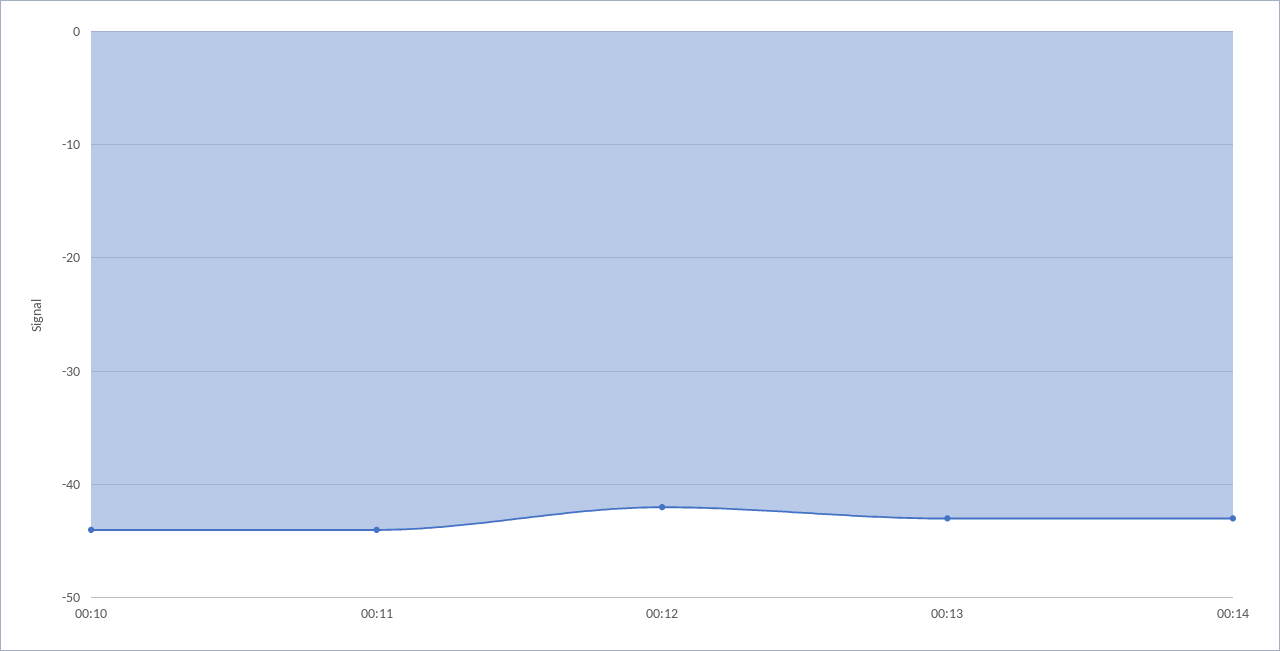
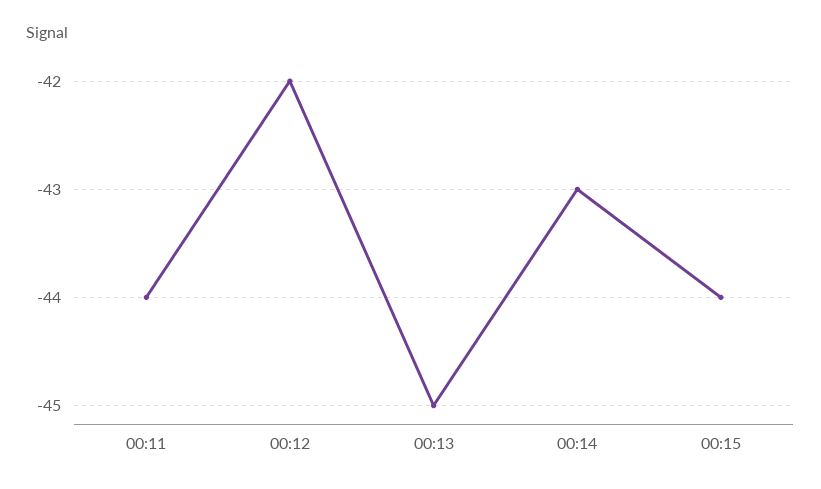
00:10: -44 -> none
00:13: -43 -> -45
00:15: none -> -44

